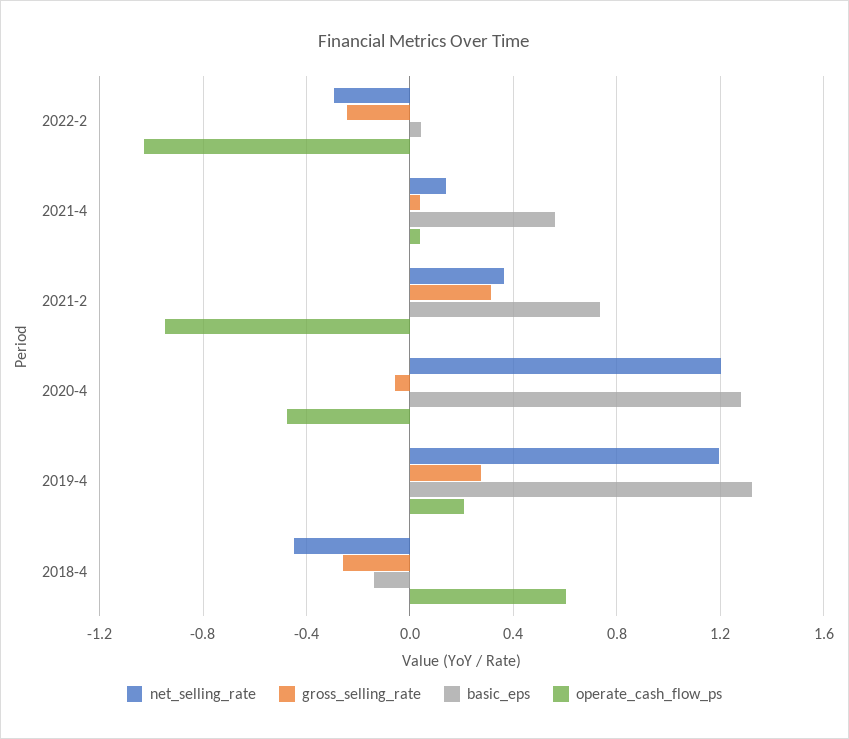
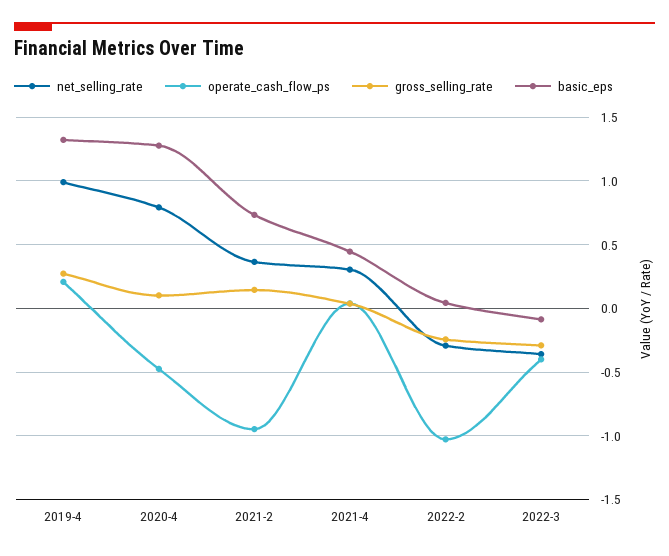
net_selling_rate, 2021-4: 0.15 -> 0.3
basic_eps, 2021-4: 0.55 -> 0.45
gross_selling_rate, 2021-2: 0.3 -> 0.15
net_selling_rate, 2020-4: 1.2 -> 0.8
gross_selling_rate, 2020-4: -0.05 -> 0.1
net_selling_rate, 2019-4: 1.2 -> 1
net_selling_rate, 2018-4: -0.45 -> none
gross_selling_rate, 2018-4: -0.25 -> none
basic_eps, 2018-4: -0.15 -> none
operate_cash_flow_ps, 2018-4: 0.6 -> none
net_selling_rate, 2022-3: none -> -0.35
operate_cash_flow_ps, 2022-3: none -> -0.4
gross_selling_rate, 2022-3: none -> -0.3
basic_eps, 2022-3: none -> -0.1

